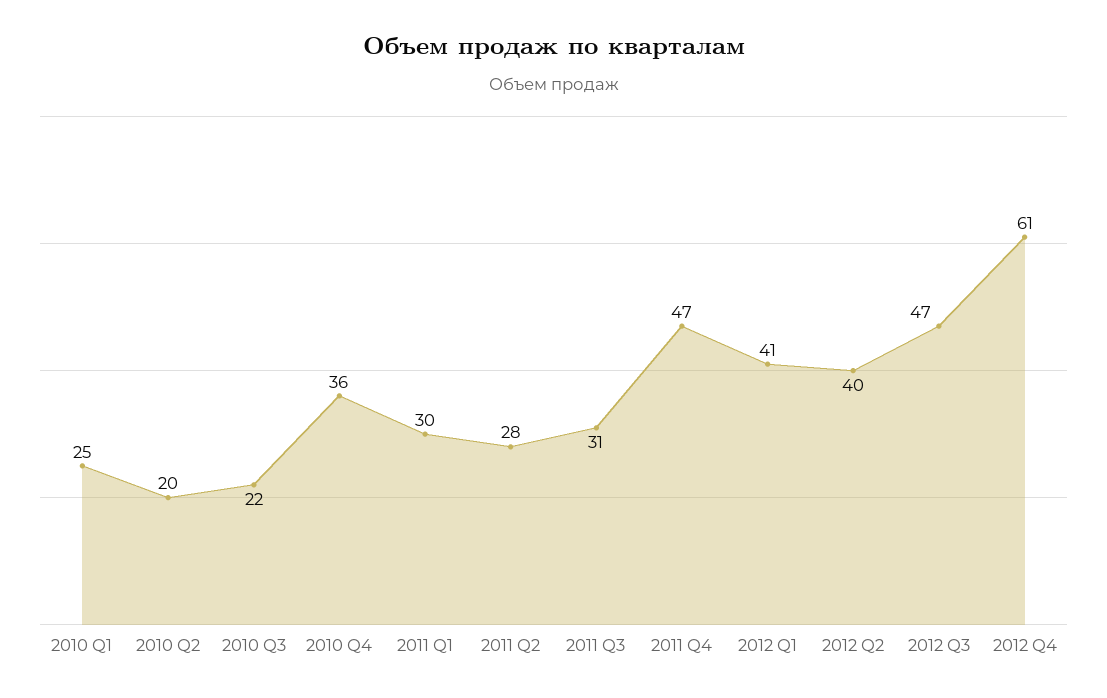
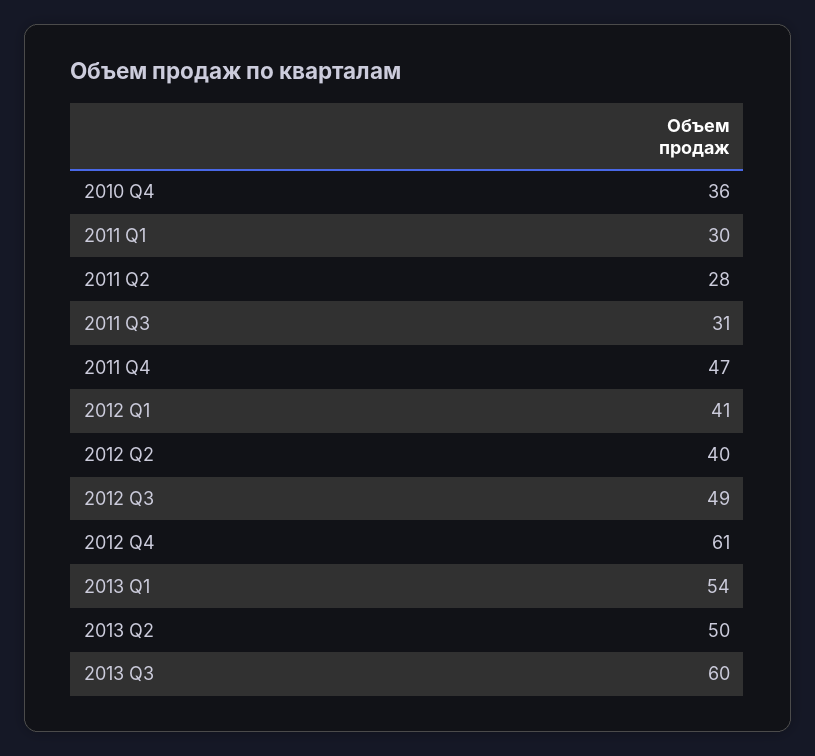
2010 Q1: 25 -> none
2010 Q2: 20 -> none
2010 Q3: 22 -> none
2012 Q3: 47 -> 49
2013 Q1: none -> 54
2013 Q2: none -> 50
2013 Q3: none -> 60

